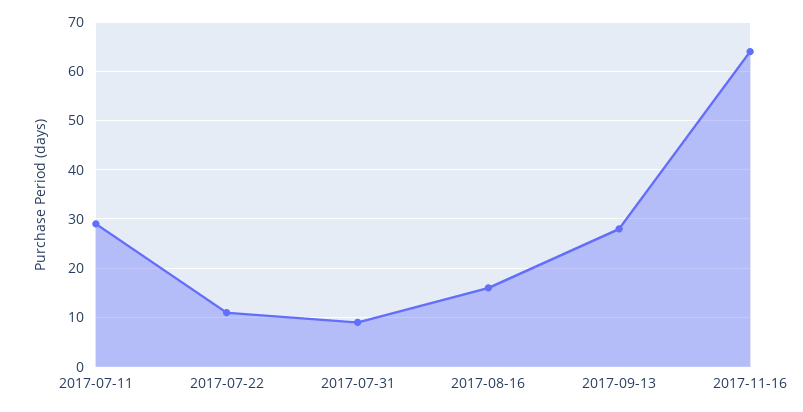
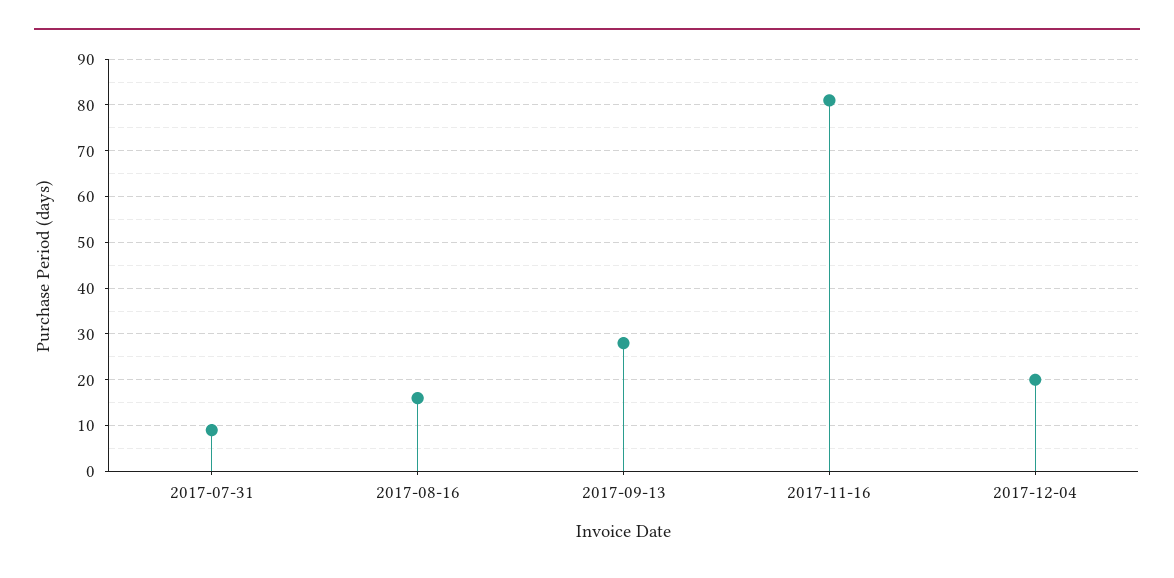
2017-07-11: 30 -> none
2017-07-22: 10 -> none
2017-11-16: 65 -> 80
2017-12-04: none -> 20

